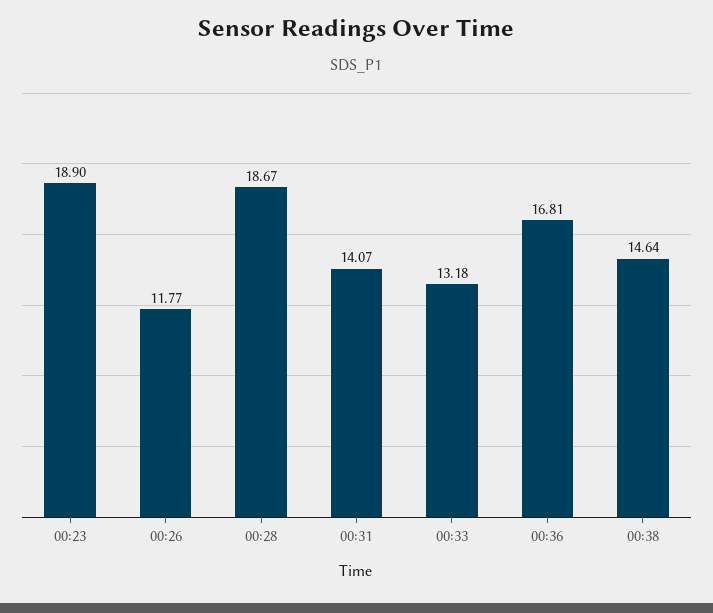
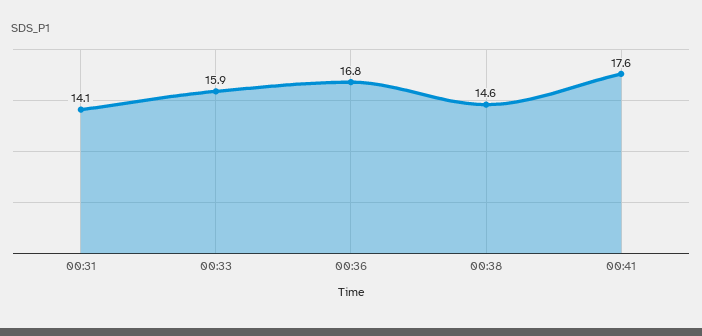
00:23: 18.9 -> none
00:26: 11.77 -> none
00:28: 18.67 -> none
00:33: 13.18 -> 15.9
00:41: none -> 17.6

